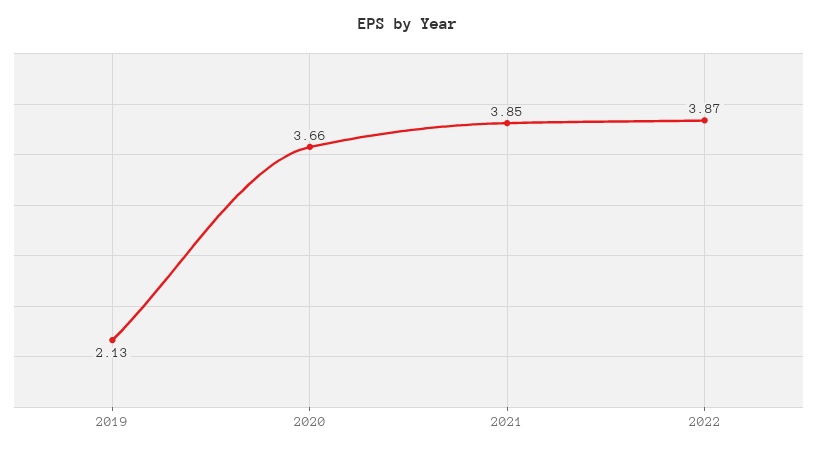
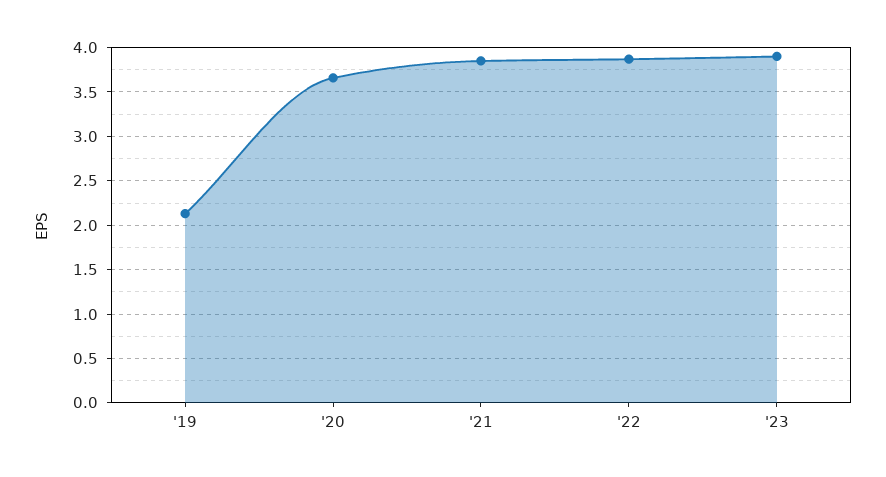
'23: none -> 3.9

